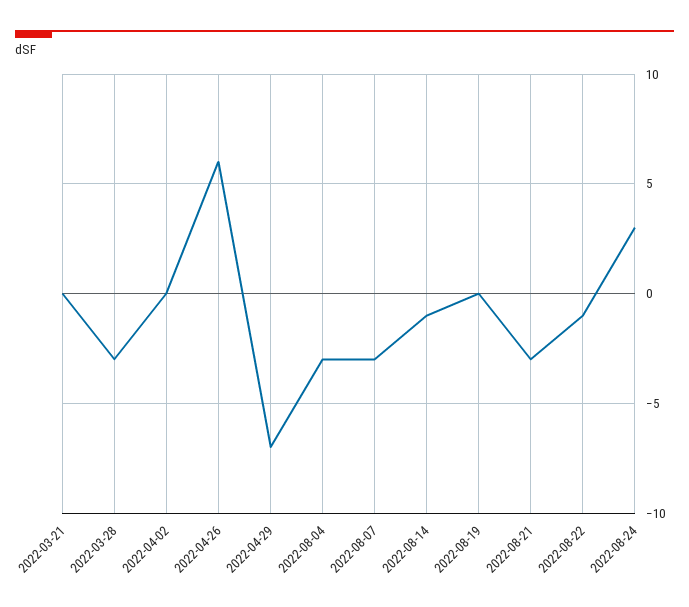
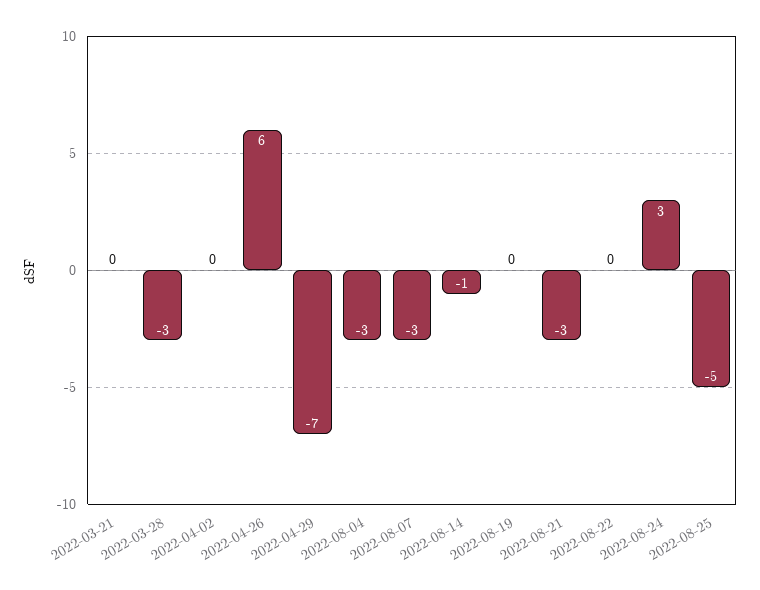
2022-08-22: -1 -> 0
2022-08-25: none -> -5

